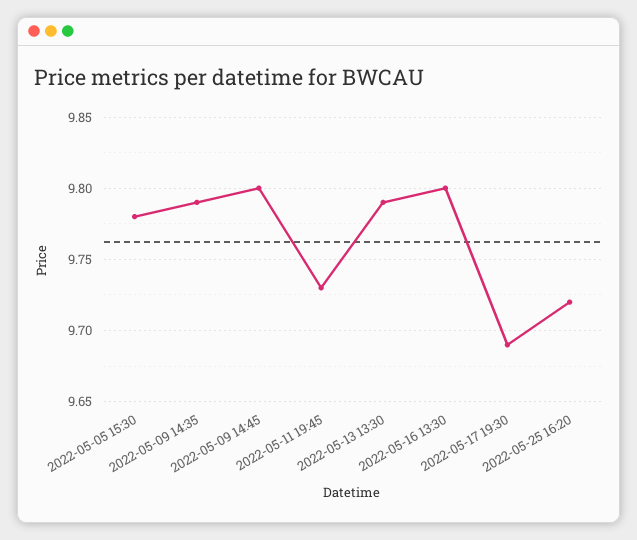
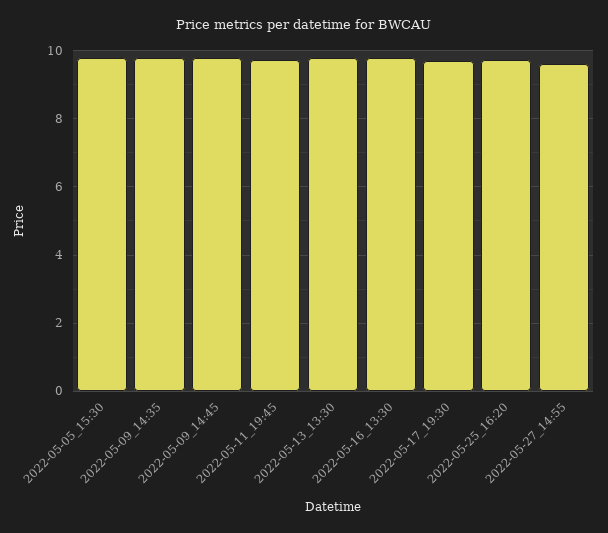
2022-05-27_14:55: none -> 9.6

